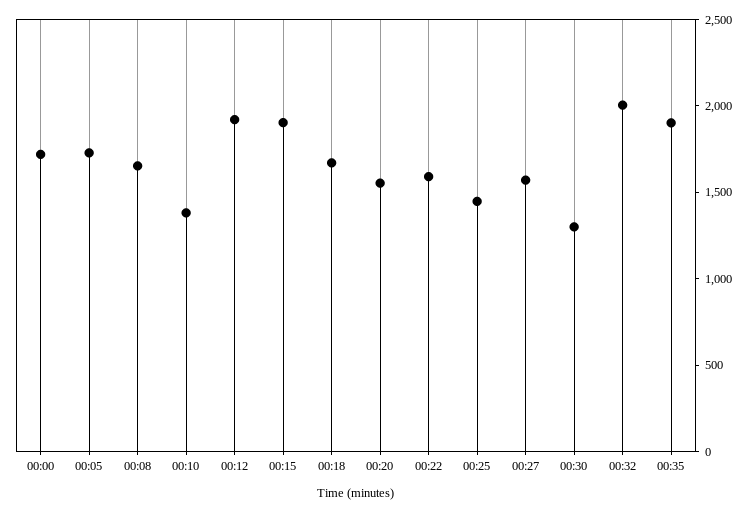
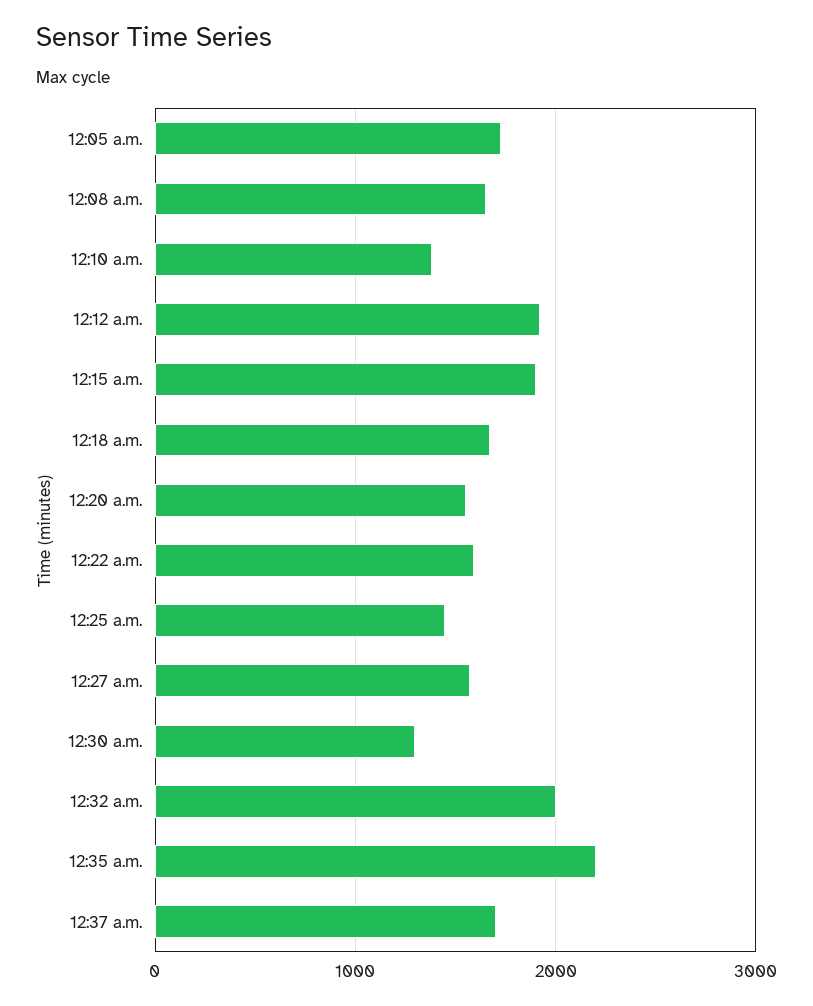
00:00: 1700 -> none
00:35: 1900 -> 2200
12:37 a.m.: none -> 1700

